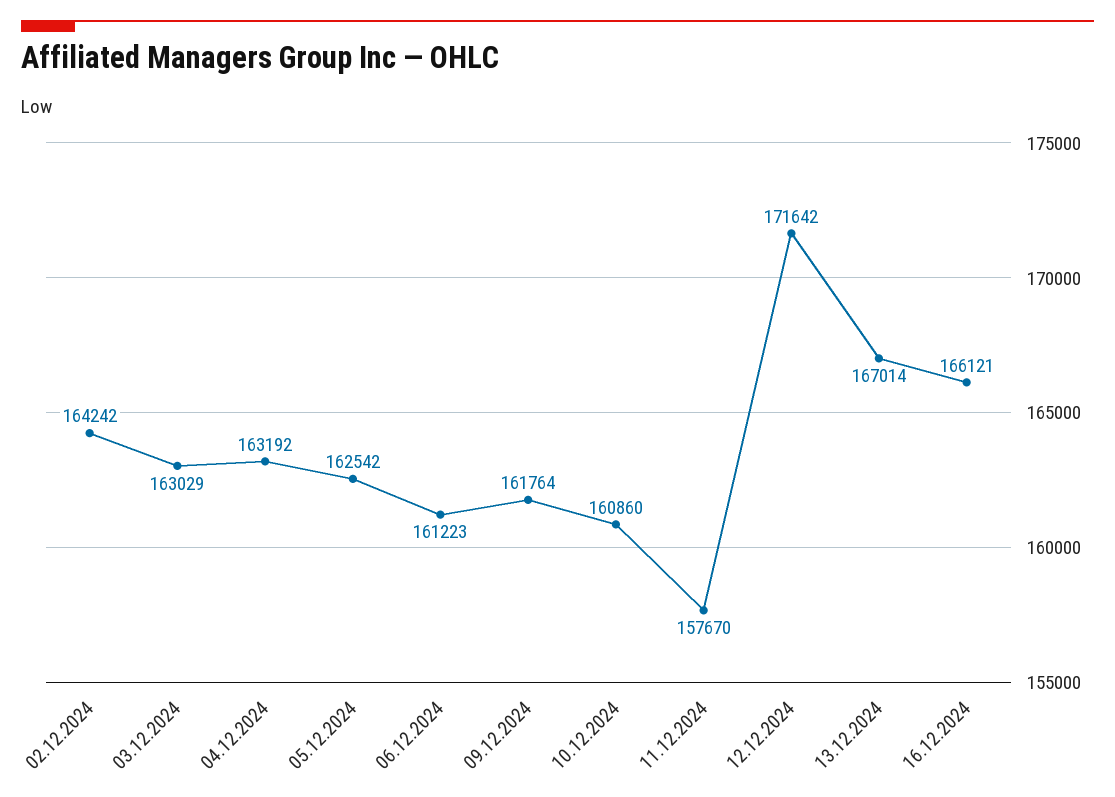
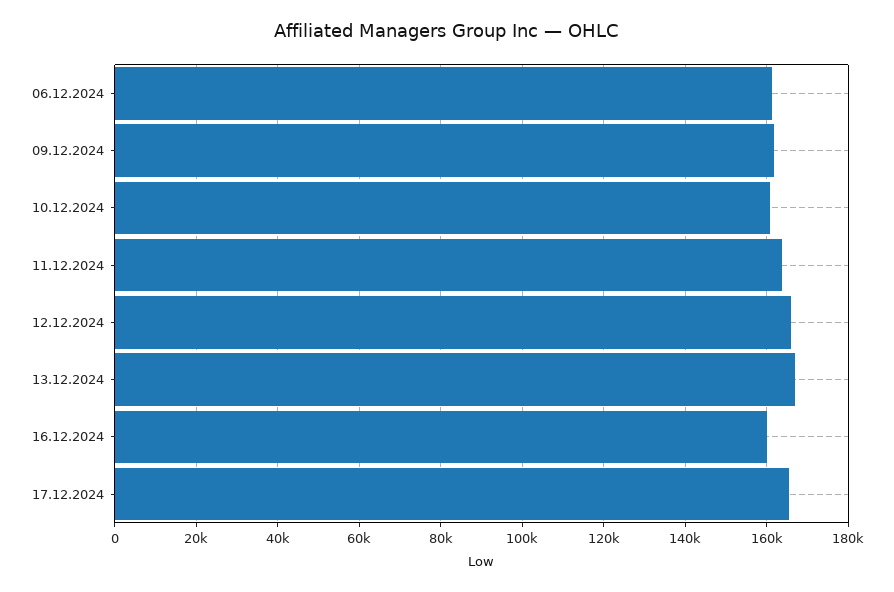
02.12.2024: 164242 -> none
03.12.2024: 163029 -> none
04.12.2024: 163192 -> none
05.12.2024: 162542 -> none
11.12.2024: 157670 -> 164000
12.12.2024: 171642 -> 166000
16.12.2024: 166121 -> 160000
17.12.2024: none -> 166000

